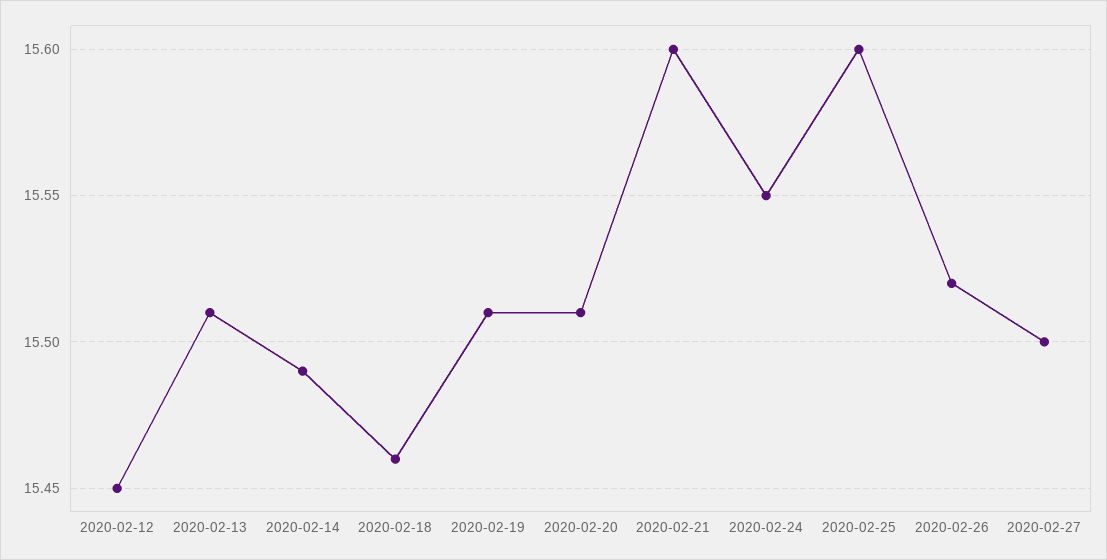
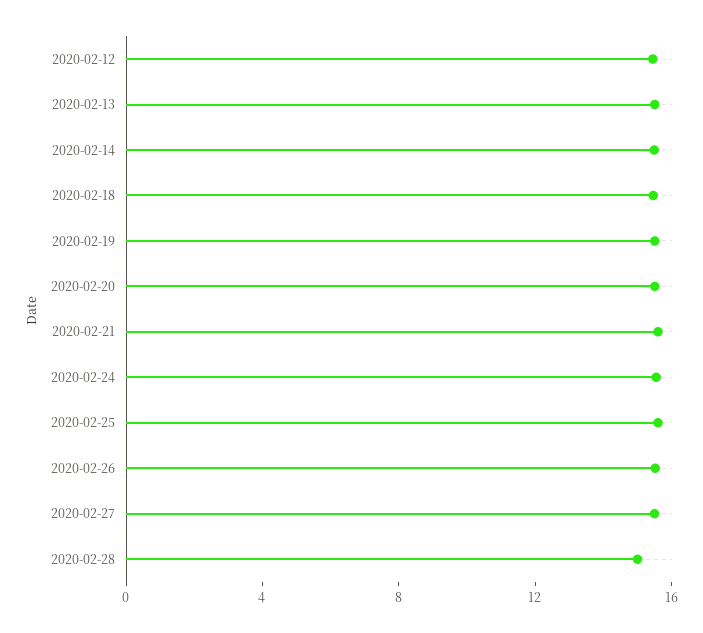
2020-02-28: none -> 15

